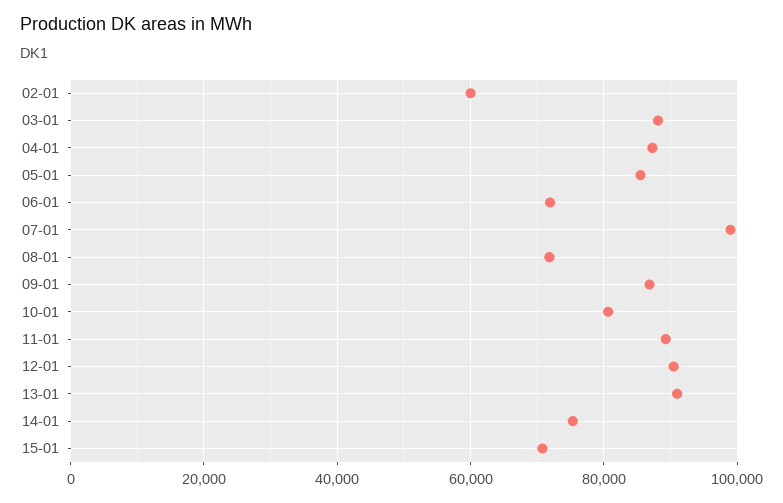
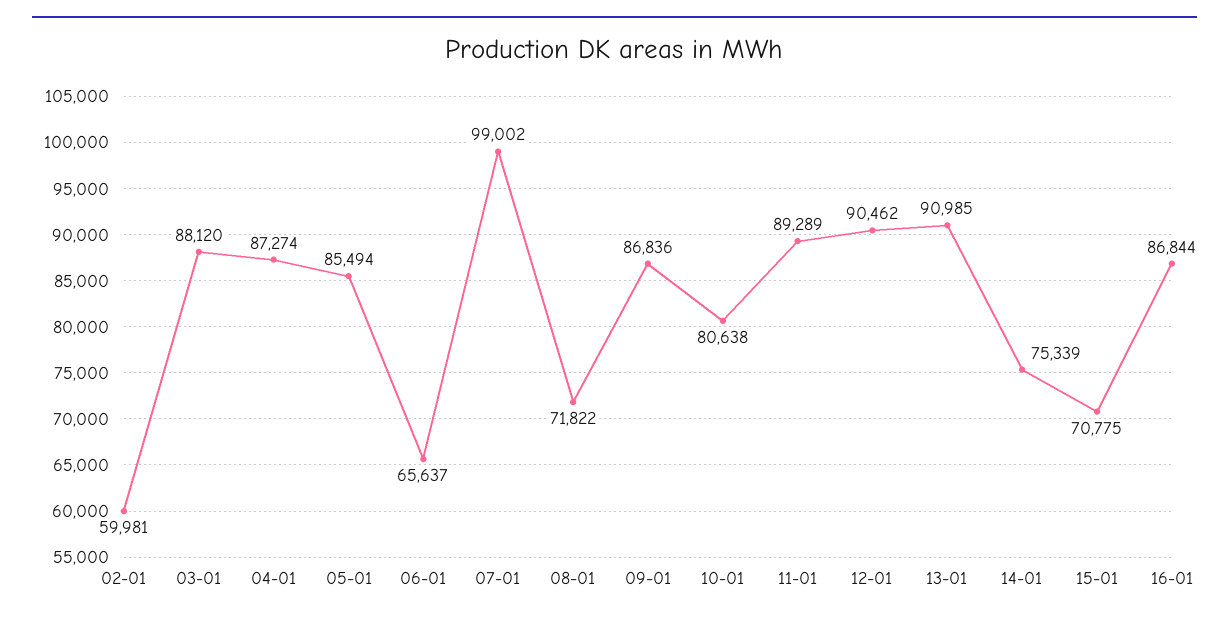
06-01: 72000 -> 65637
16-01: none -> 86844

